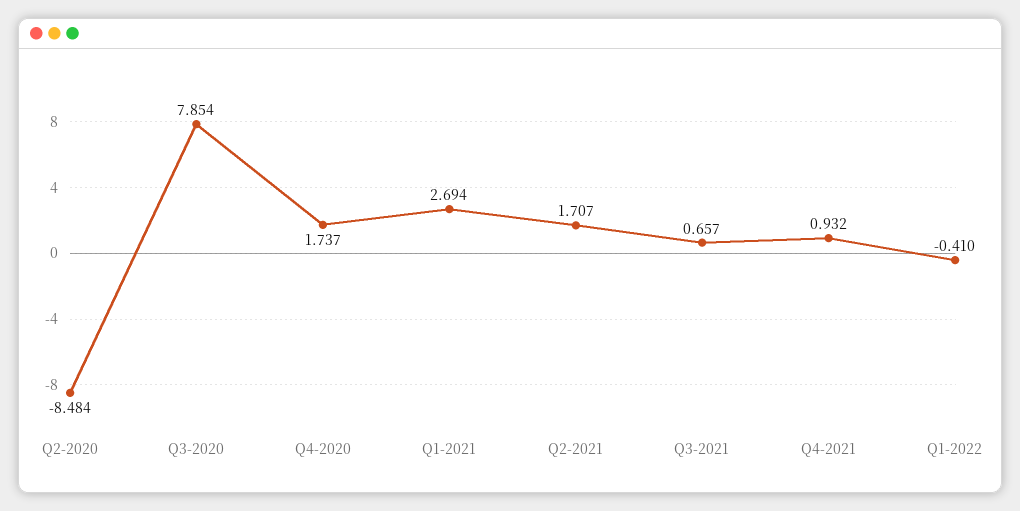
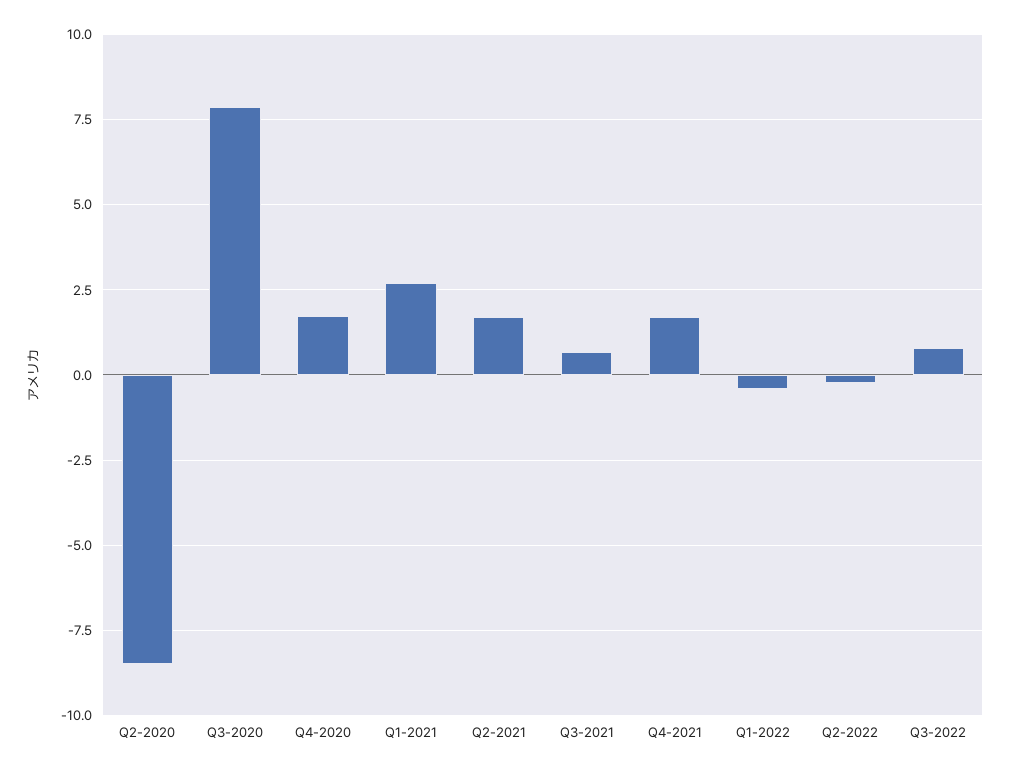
Q4-2021: 0.932 -> 1.75
Q2-2022: none -> -0.25
Q3-2022: none -> 0.75

